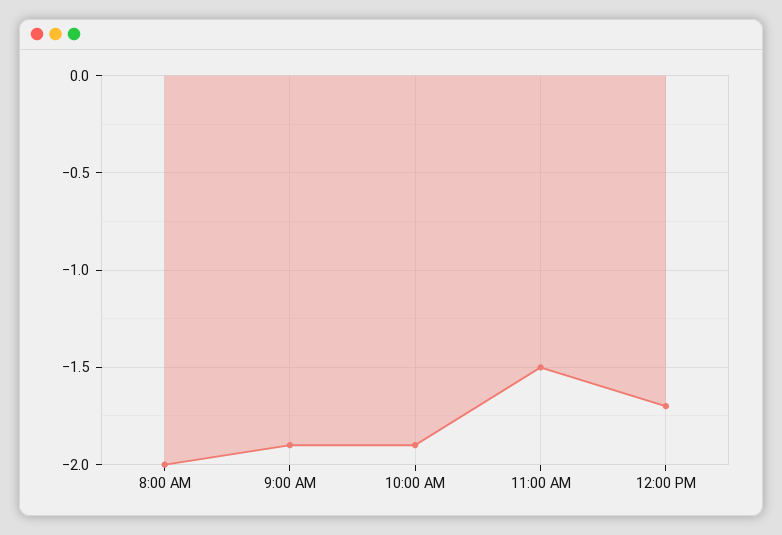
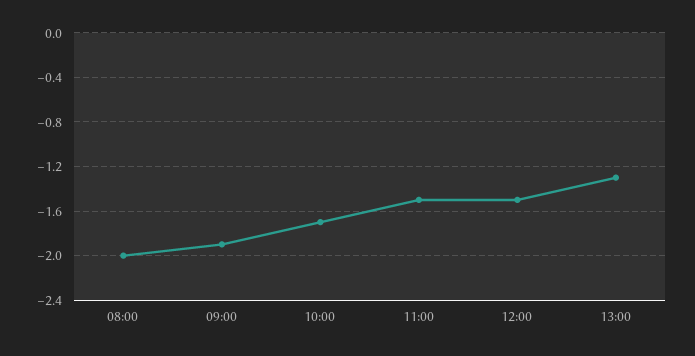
10:00 AM: -1.9 -> -1.7
12:00 PM: -1.7 -> -1.5
13:00: none -> -1.3

